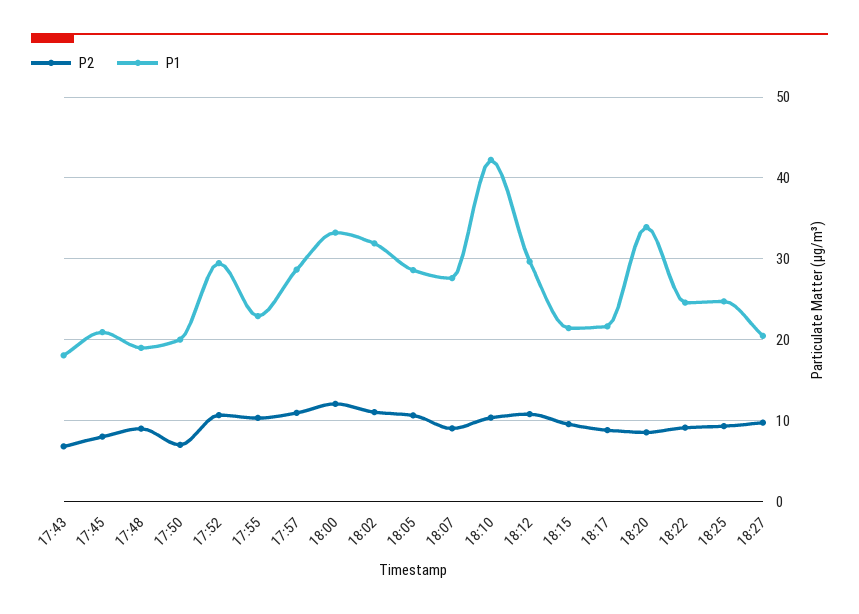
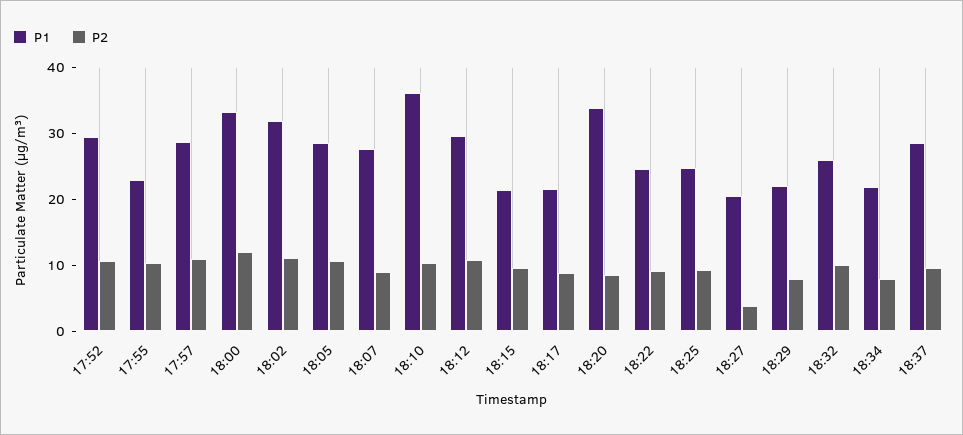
P2, 17:43: 7 -> none
P1, 17:43: 18 -> none
P2, 17:45: 8 -> none
P1, 17:45: 21 -> none
P2, 17:48: 9 -> none
P1, 17:48: 19 -> none
P2, 17:50: 7 -> none
P1, 17:50: 20 -> none
P1, 18:10: 42 -> 36
P2, 18:27: 10 -> 4
P1, 18:29: none -> 22
P2, 18:29: none -> 8
P1, 18:32: none -> 26
P2, 18:32: none -> 10
P1, 18:34: none -> 22
P2, 18:34: none -> 8
P1, 18:37: none -> 28
P2, 18:37: none -> 10

